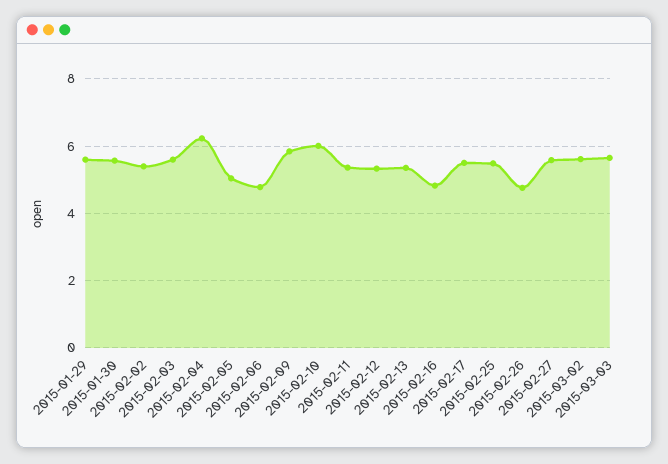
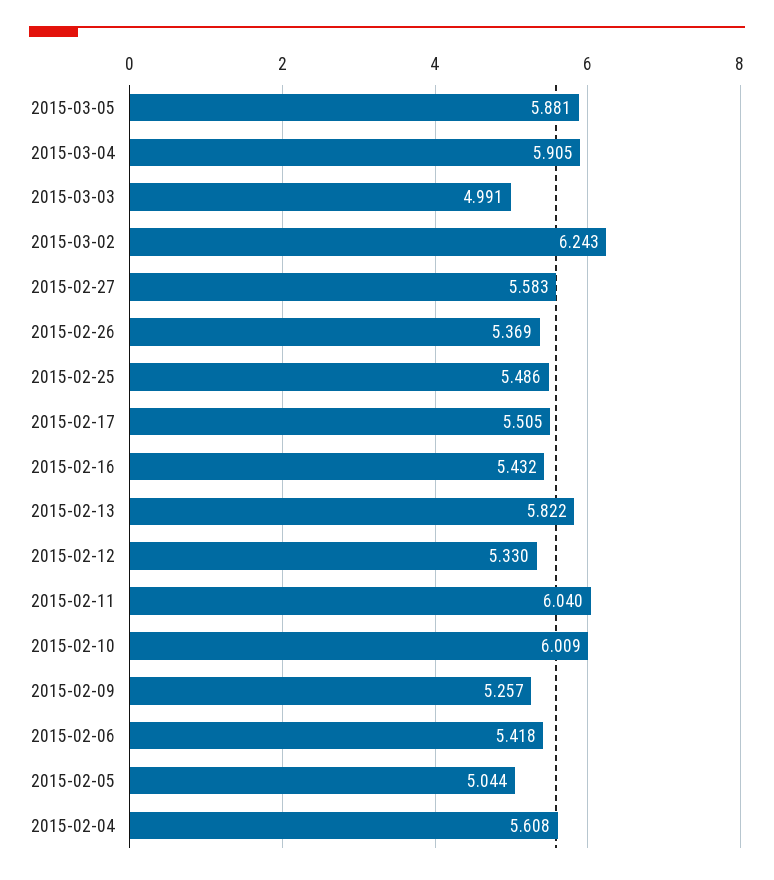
2015-01-29: 5.6 -> none
2015-01-30: 5.6 -> none
2015-02-02: 5.4 -> none
2015-02-03: 5.6 -> none
2015-02-04: 6.2 -> 5.608
2015-02-06: 4.8 -> 5.418
2015-02-09: 5.8 -> 5.257
2015-02-11: 5.4 -> 6.04
2015-02-13: 5.4 -> 5.822
2015-02-16: 4.8 -> 5.432
2015-02-26: 4.8 -> 5.369
2015-03-02: 5.6 -> 6.243
2015-03-03: 5.6 -> 4.991
2015-03-05: none -> 5.881
2015-03-04: none -> 5.905

